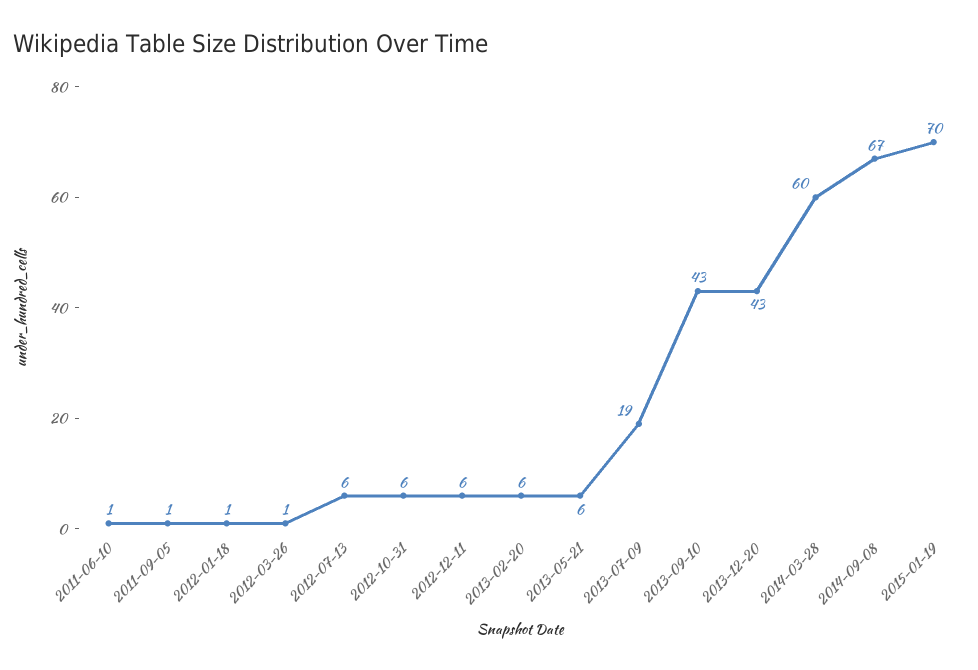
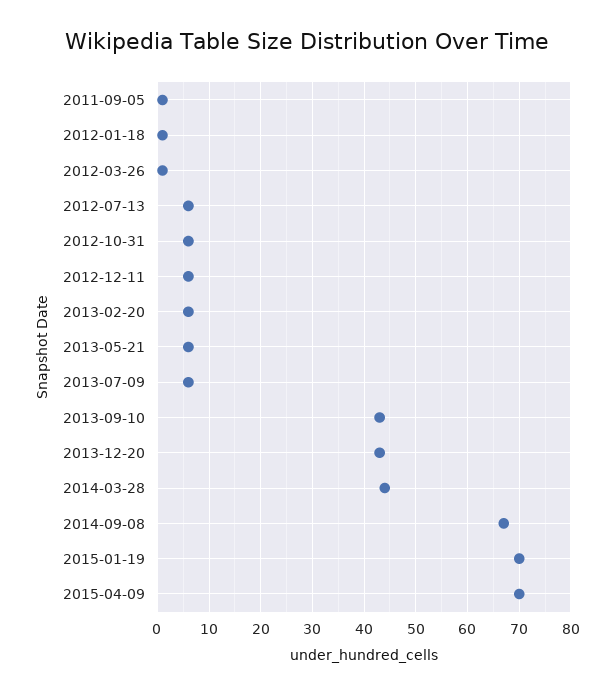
2011-06-10: 1 -> none
2013-07-09: 19 -> 5
2014-03-28: 60 -> 45
2015-04-09: none -> 70

